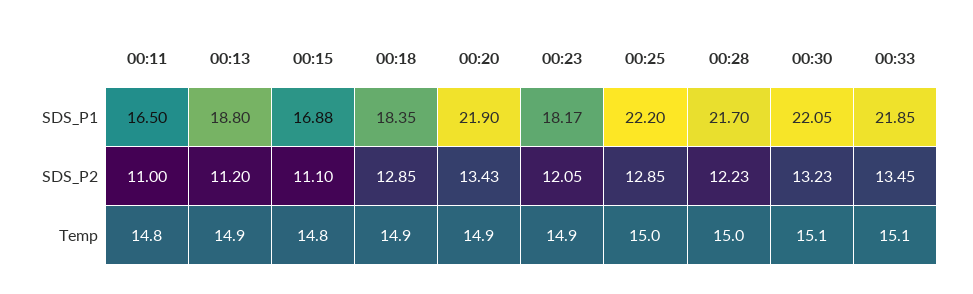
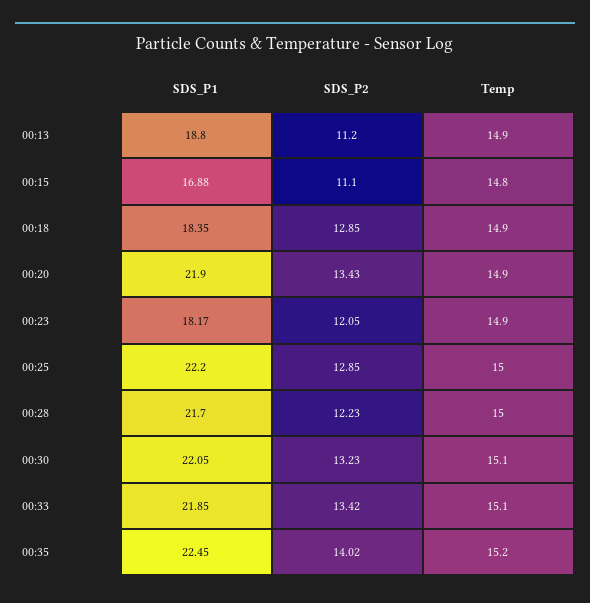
00:11, SDS_P1: 16.5 -> none
00:11, SDS_P2: 11 -> none
00:33, SDS_P2: 13.45 -> 13.42
00:11, Temp: 14.8 -> none
00:35, SDS_P1: none -> 22.45
00:35, SDS_P2: none -> 14.02
00:35, Temp: none -> 15.2

